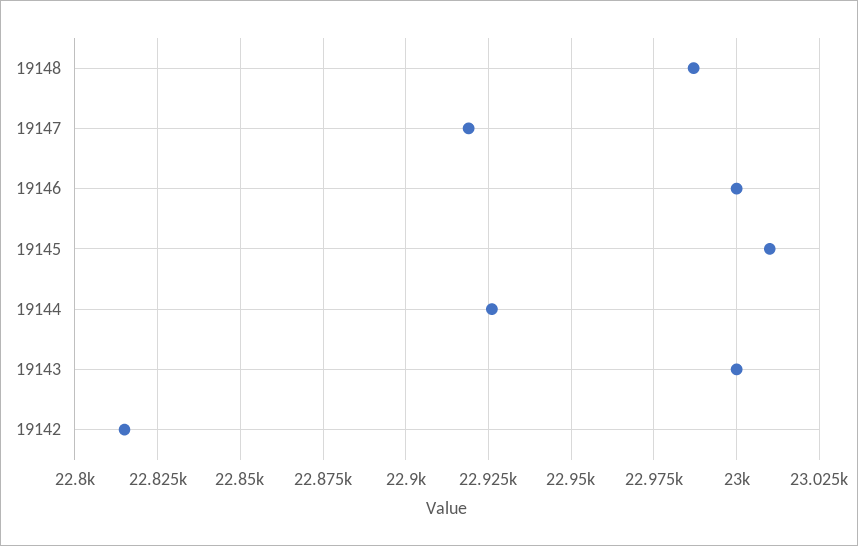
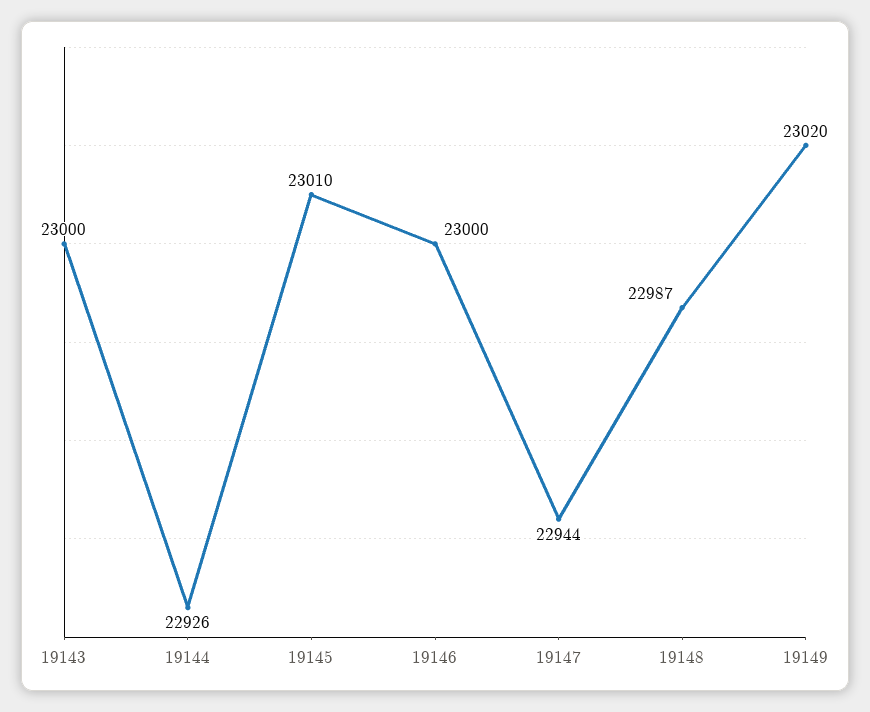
19147: 22920 -> 22944
19142: 22815 -> none
19149: none -> 23020

